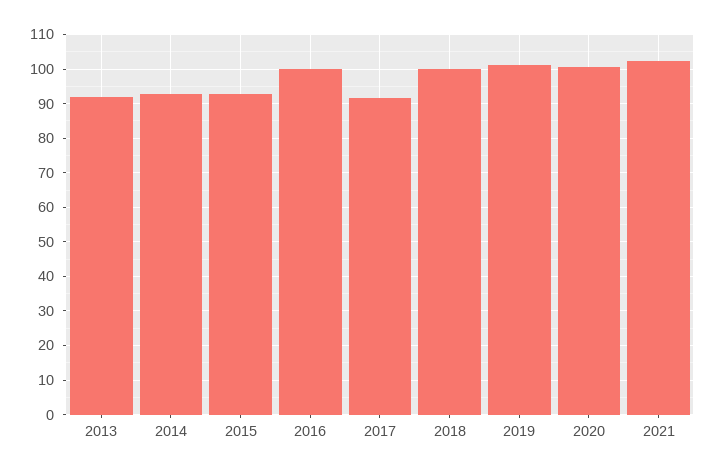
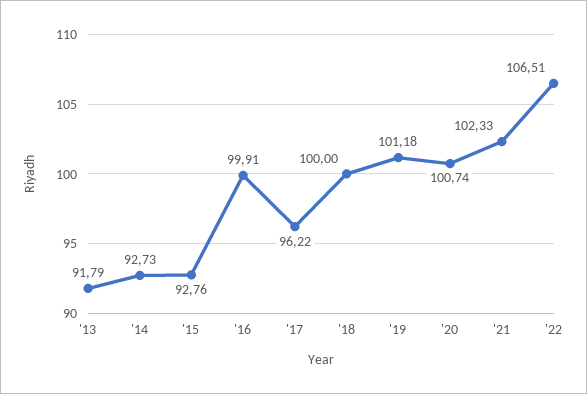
2017: 92 -> 96.22
'22: none -> 106.51

